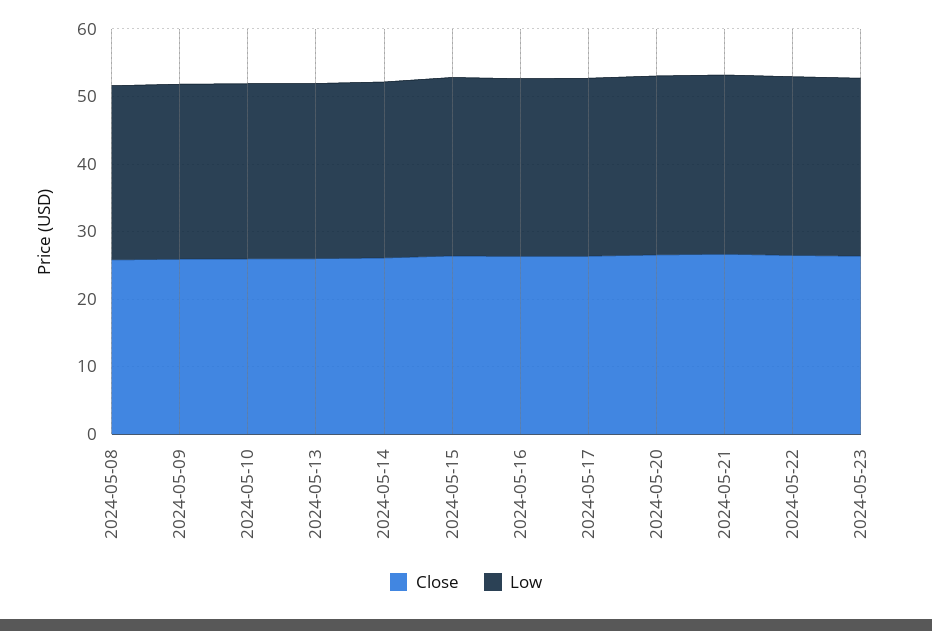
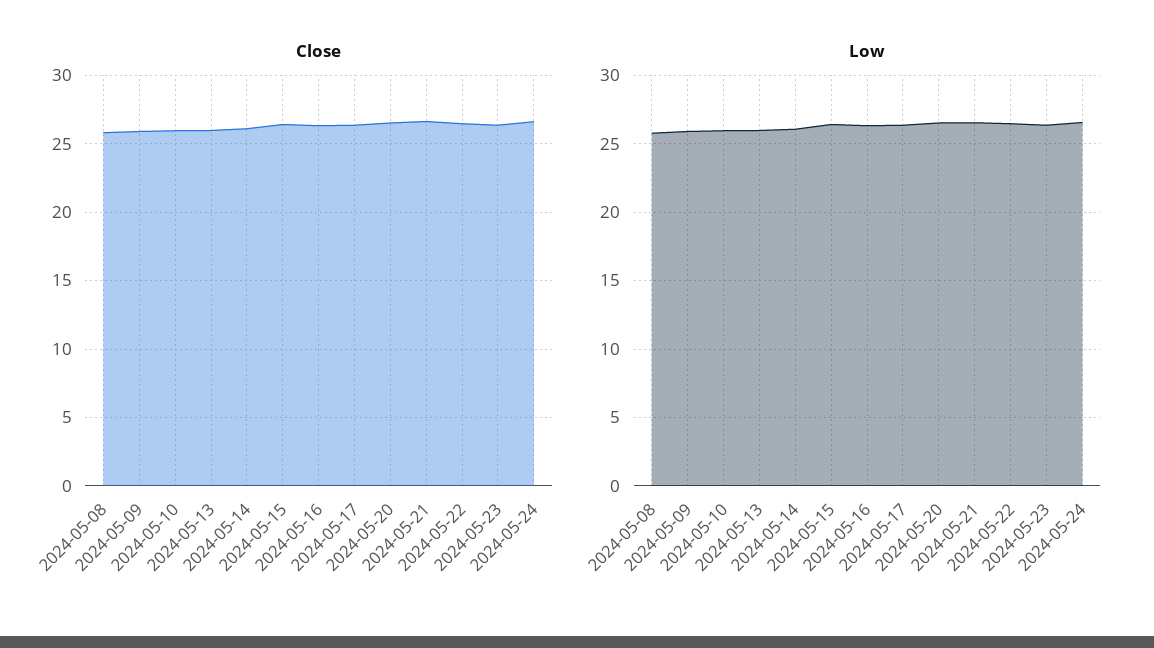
Close, 2024-05-24: none -> 26.5
Low, 2024-05-24: none -> 26.5

